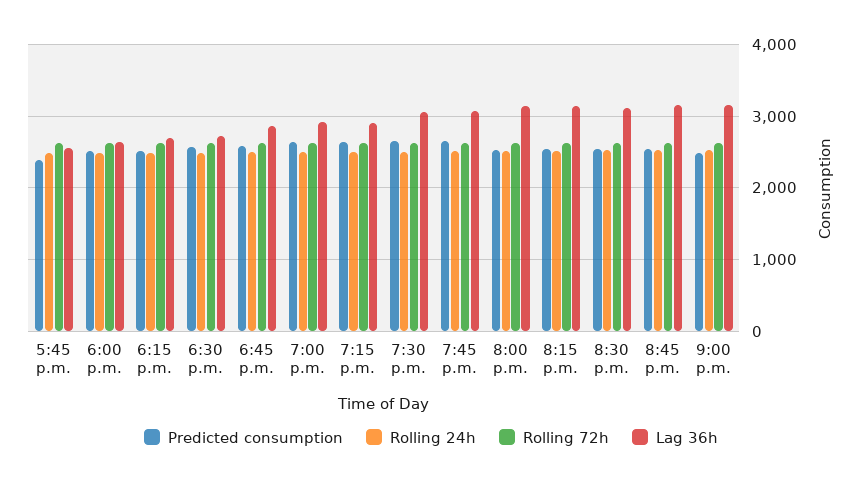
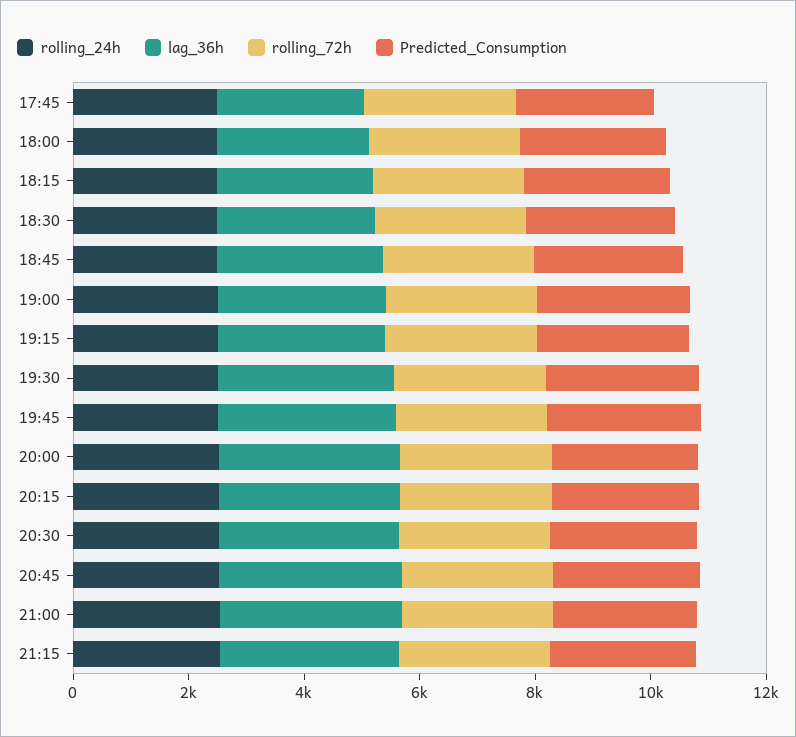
Rolling 24h, 21:15: none -> 2500
Lag 36h, 21:15: none -> 3000
Rolling 72h, 21:15: none -> 2500
Predicted consumption, 21:15: none -> 2500

